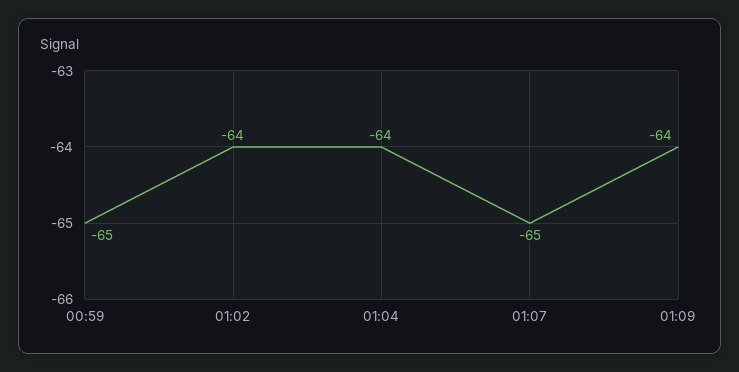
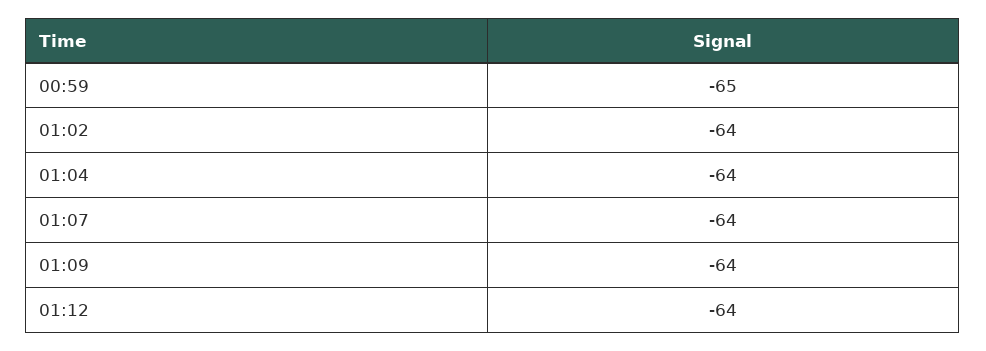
01:07: -65 -> -64
01:12: none -> -64

